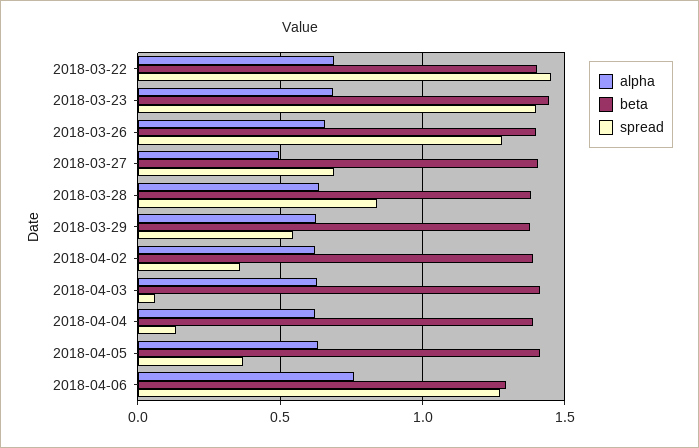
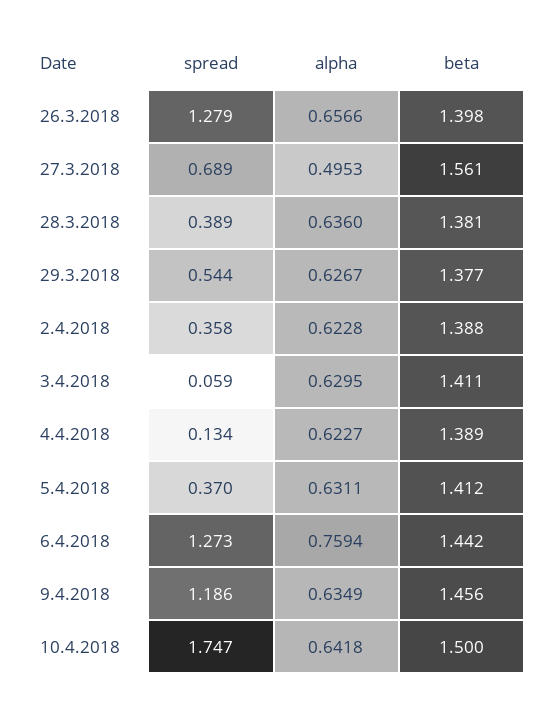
alpha, 2018-03-22: 0.7 -> none
beta, 2018-03-22: 1.4 -> none
spread, 2018-03-22: 1.45 -> none
alpha, 2018-03-23: 0.7 -> none
beta, 2018-03-23: 1.45 -> none
spread, 2018-03-23: 1.4 -> none
beta, 2018-03-27: 1.4 -> 1.561
spread, 2018-03-28: 0.85 -> 0.389
beta, 2018-04-06: 1.3 -> 1.442
spread, 9.4.2018: none -> 1.186
alpha, 9.4.2018: none -> 0.6349
beta, 9.4.2018: none -> 1.456
spread, 10.4.2018: none -> 1.747
alpha, 10.4.2018: none -> 0.6418
beta, 10.4.2018: none -> 1.5

